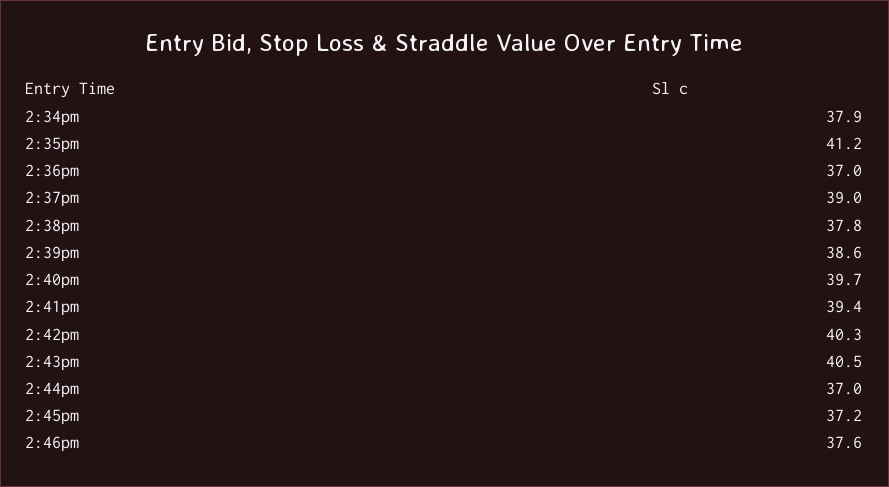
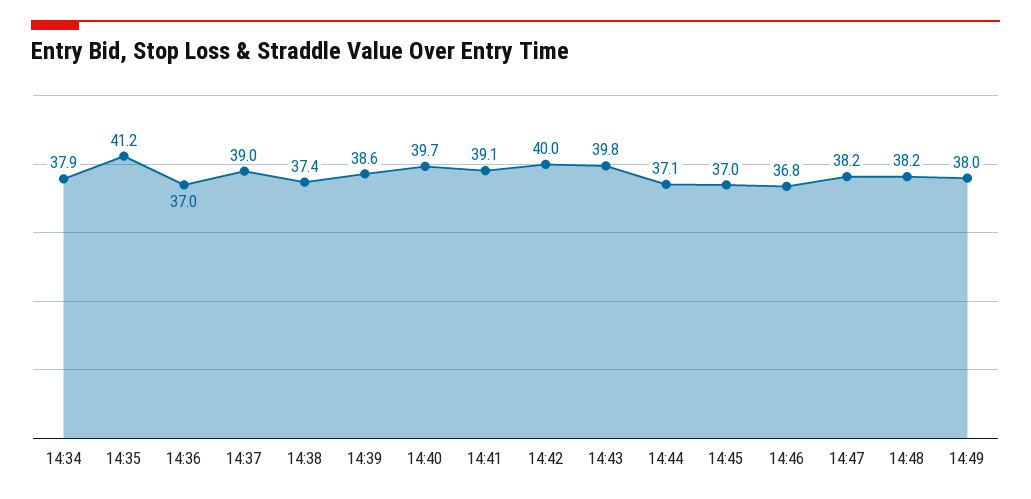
2:38pm: 37.8 -> 37.4
2:41pm: 39.4 -> 39.1
2:42pm: 40.3 -> 40
2:43pm: 40.5 -> 39.8
2:44pm: 37 -> 37.1
2:45pm: 37.2 -> 37
2:46pm: 37.6 -> 36.8
14:47: none -> 38.2
14:48: none -> 38.2
14:49: none -> 38

